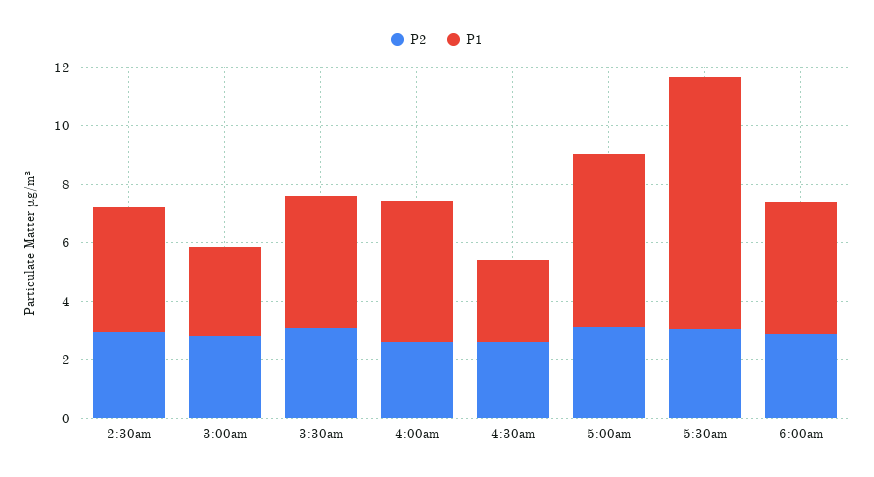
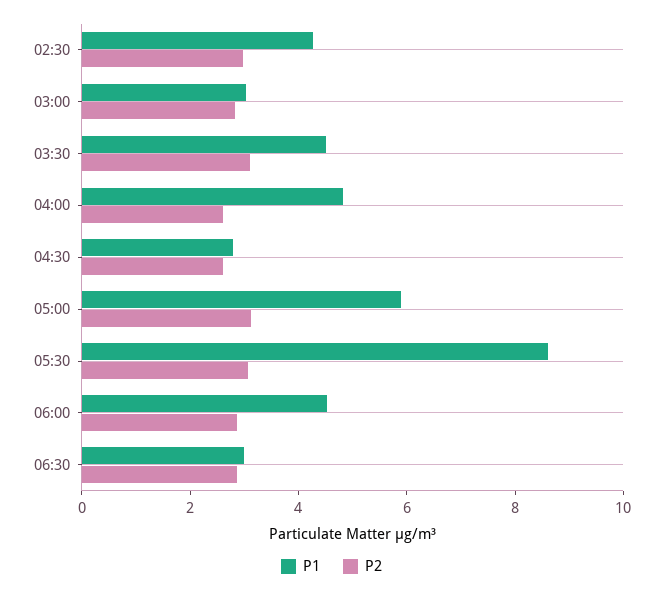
P1, 06:30: none -> 3
P2, 06:30: none -> 3

